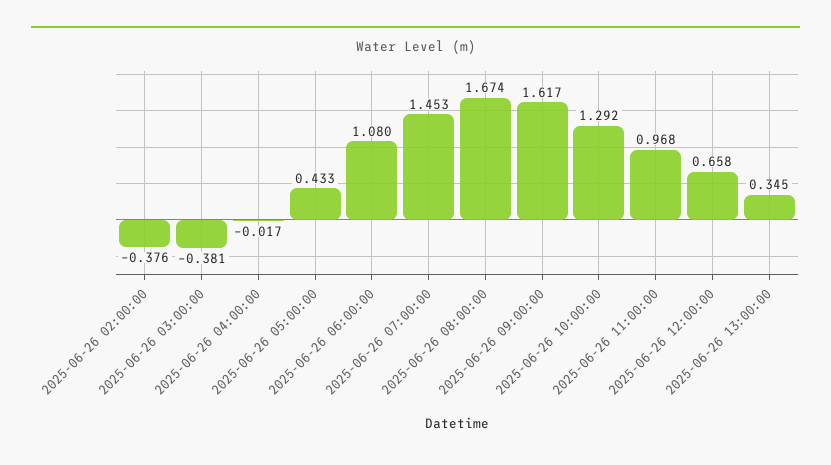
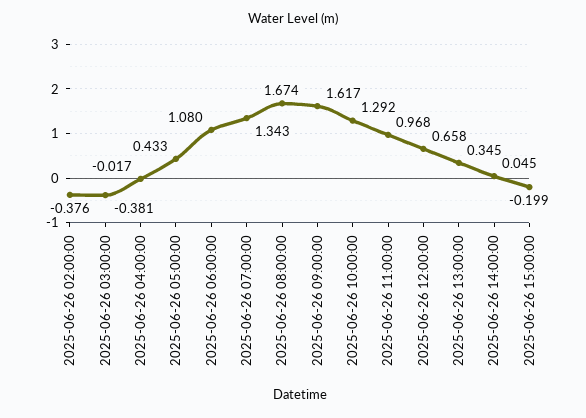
2025-06-26 07:00:00: 1.453 -> 1.343
2025-06-26 14:00:00: none -> 0.045
2025-06-26 15:00:00: none -> -0.199

